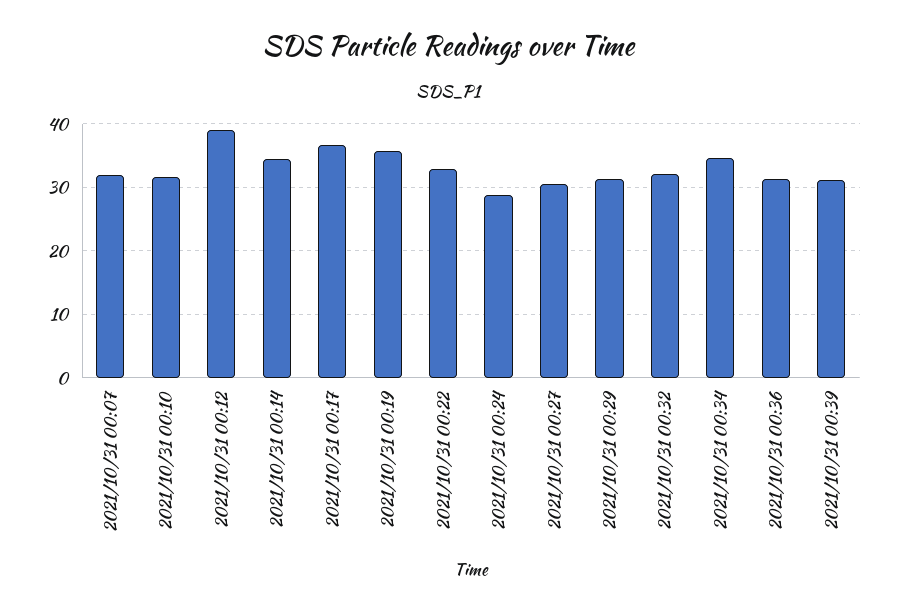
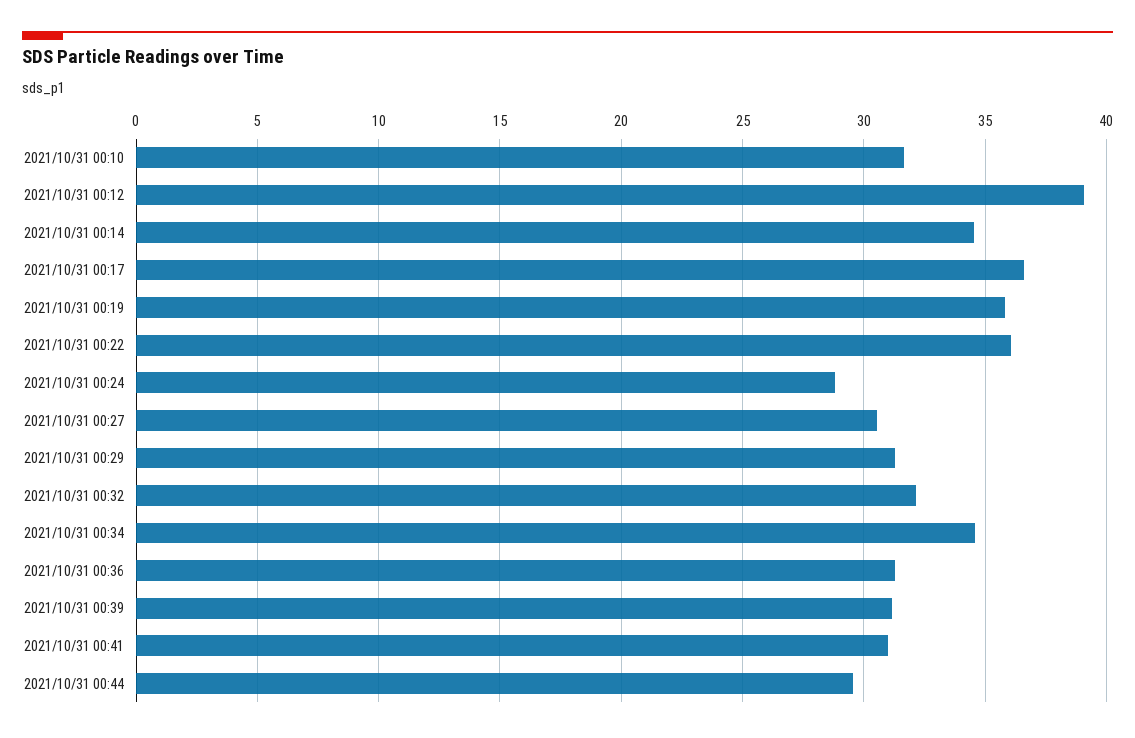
2021/10/31 00:07: 32 -> none
2021/10/31 00:22: 33 -> 36
2021/10/31 00:41: none -> 31
2021/10/31 00:44: none -> 29.5

